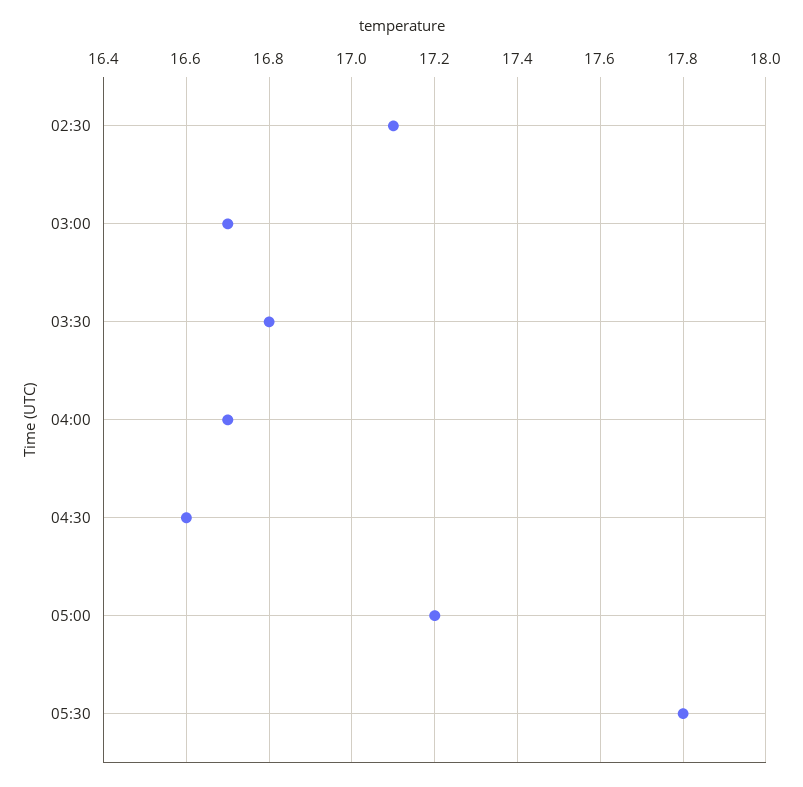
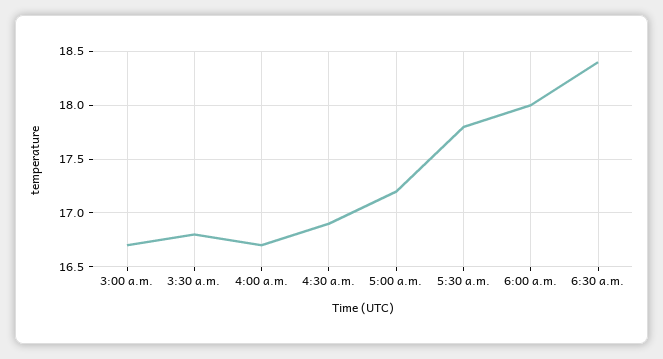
02:30: 17.1 -> none
04:30: 16.6 -> 16.9
6:00 a.m.: none -> 18
6:30 a.m.: none -> 18.4

